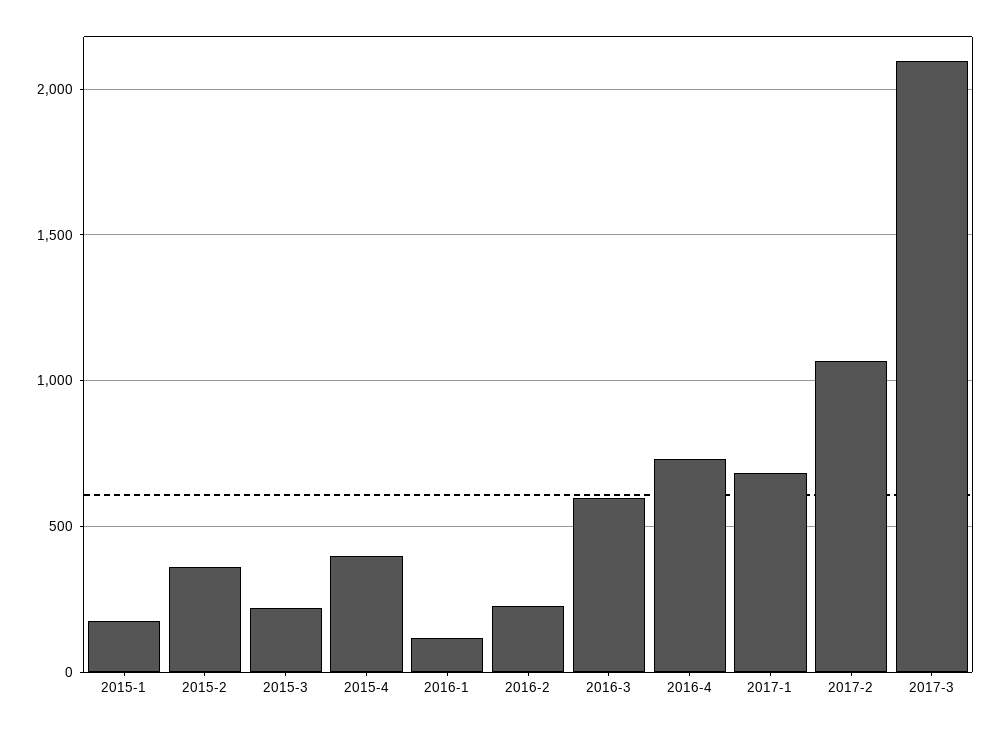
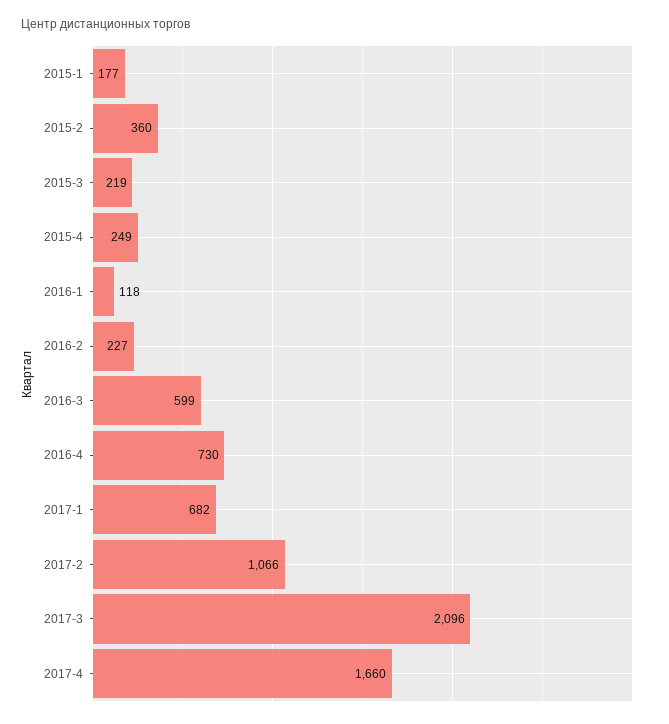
2015-4: 400 -> 249
2017-4: none -> 1660

